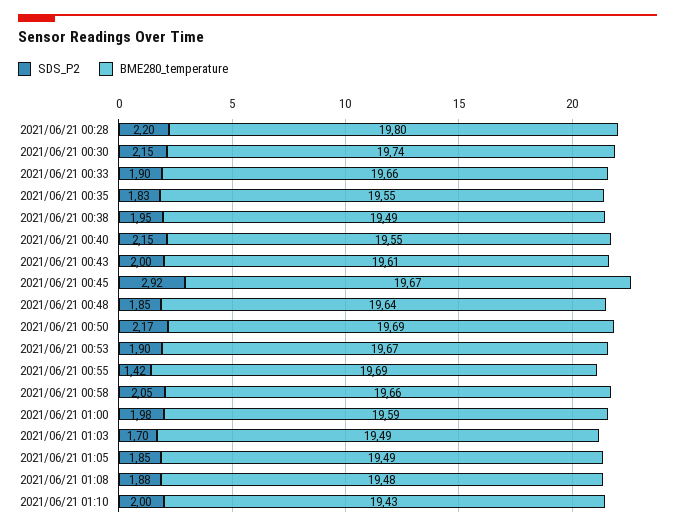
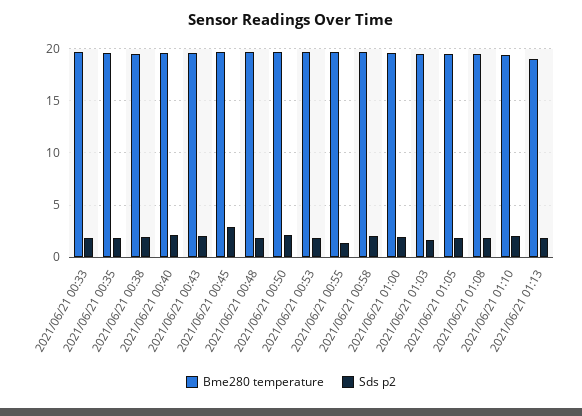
SDS_P2, 2021/06/21 00:28: 2.2 -> none
BME280_temperature, 2021/06/21 00:28: 19.8 -> none
SDS_P2, 2021/06/21 00:30: 2.15 -> none
BME280_temperature, 2021/06/21 00:30: 19.74 -> none
BME280_temperature, 2021/06/21 01:13: none -> 19
SDS_P2, 2021/06/21 01:13: none -> 2

